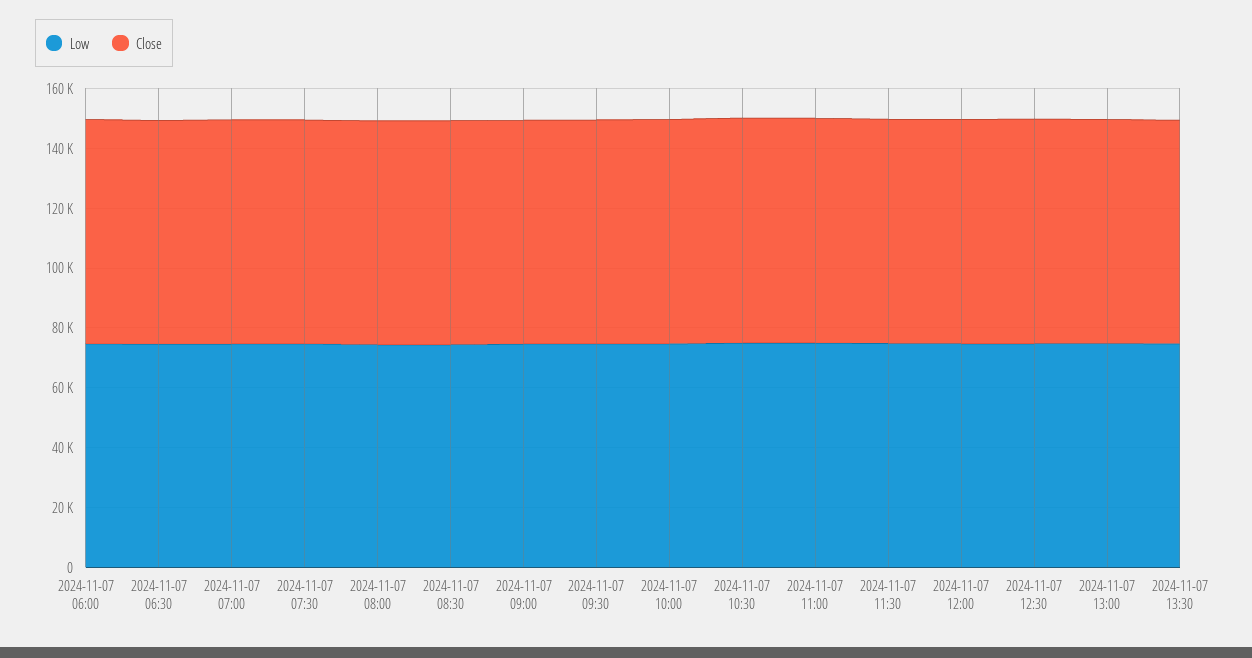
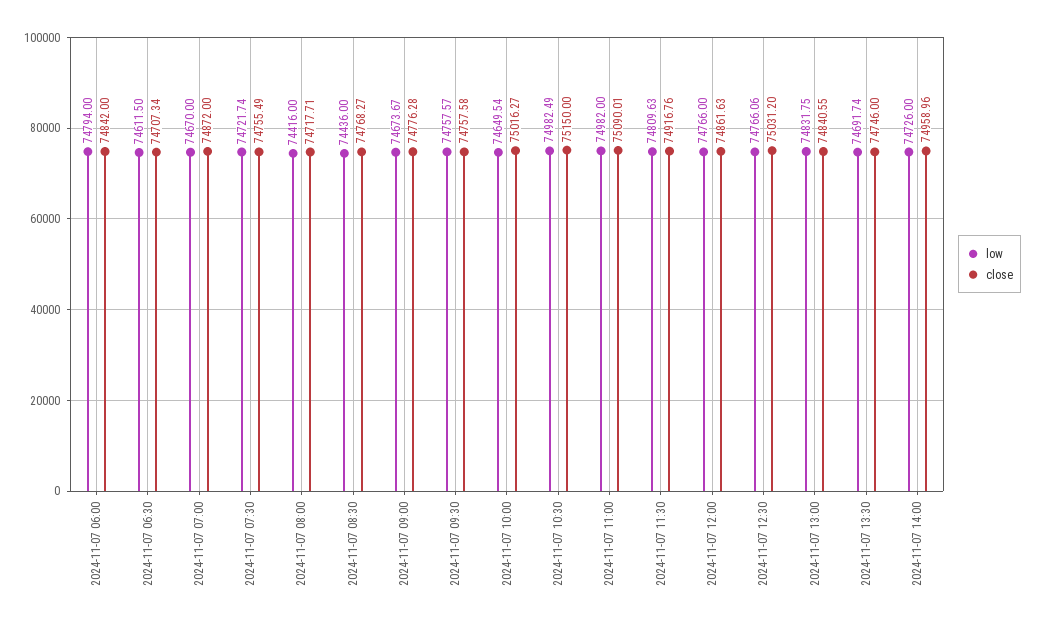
Low, 2024-11-07 14:00: none -> 74726
Close, 2024-11-07 14:00: none -> 74958.96

